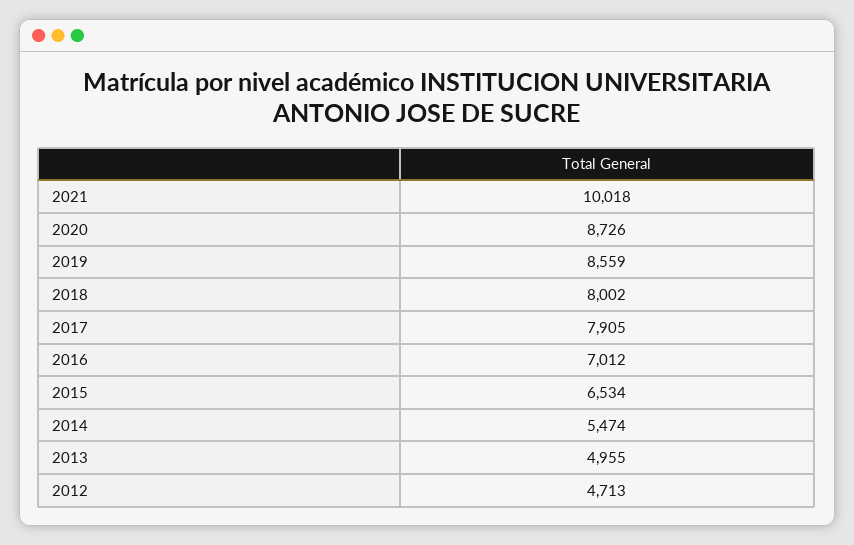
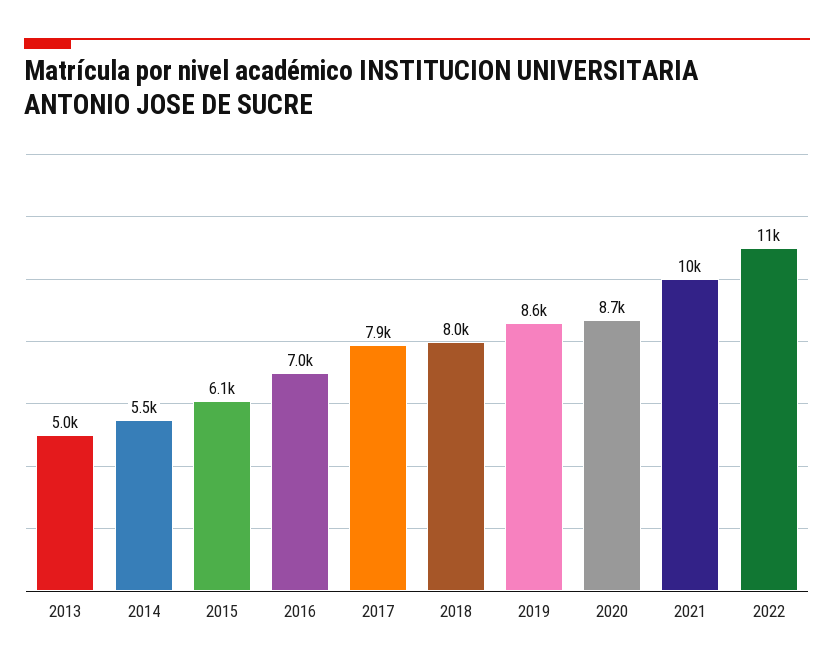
2015: 6534 -> 6100
2012: 4713 -> none
2022: none -> 11000

